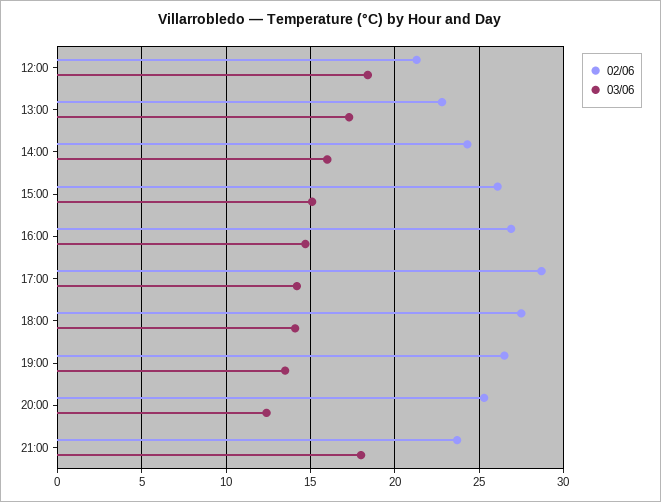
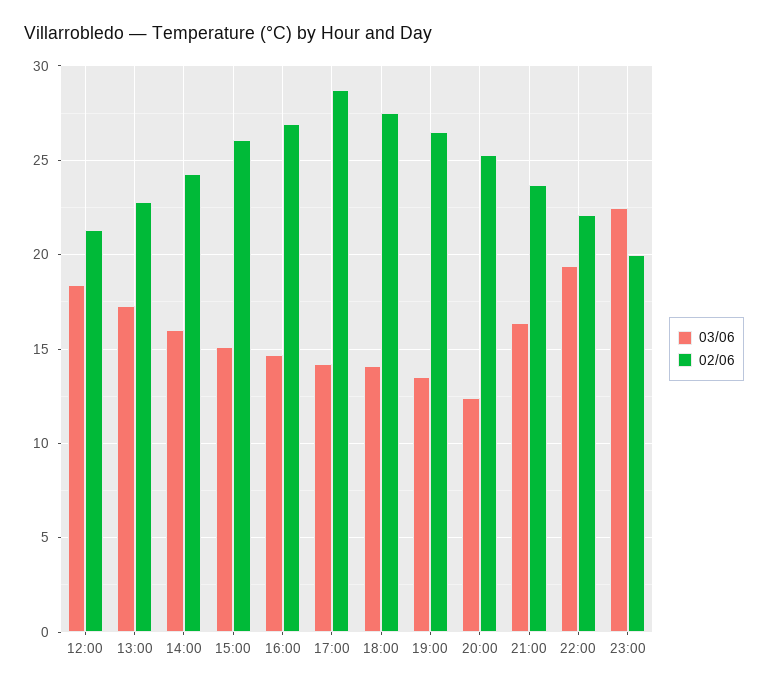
03/06, 21:00: 18 -> 16.5
03/06, 22:00: none -> 19.5
02/06, 22:00: none -> 22
03/06, 23:00: none -> 22.5
02/06, 23:00: none -> 20

